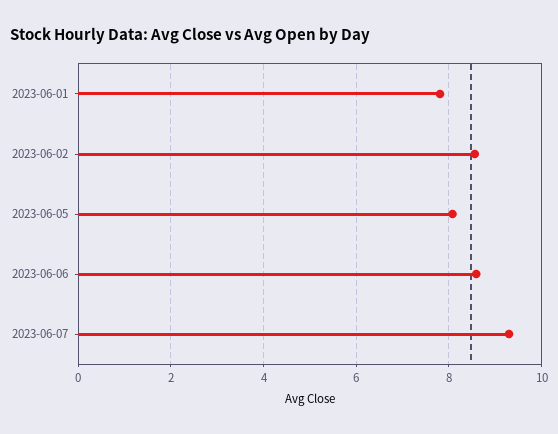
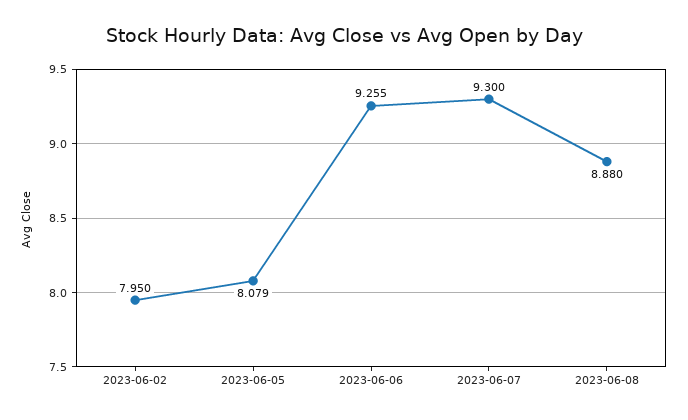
2023-06-01: 7.8 -> none
2023-06-02: 8.6 -> 7.95
2023-06-06: 8.6 -> 9.255
2023-06-08: none -> 8.88

